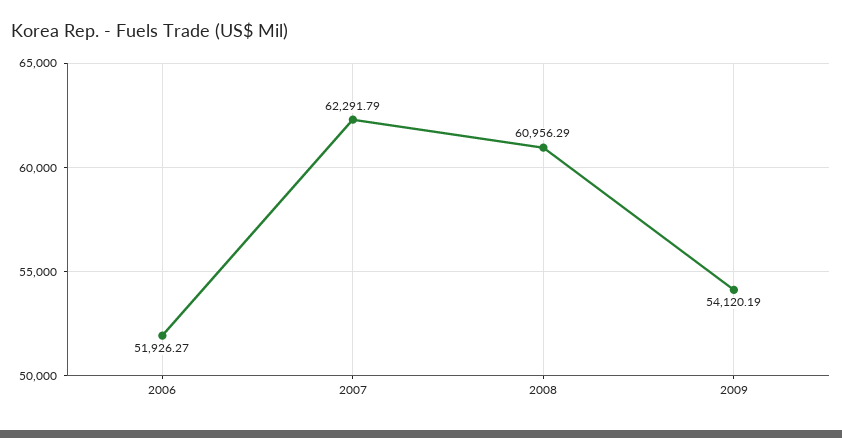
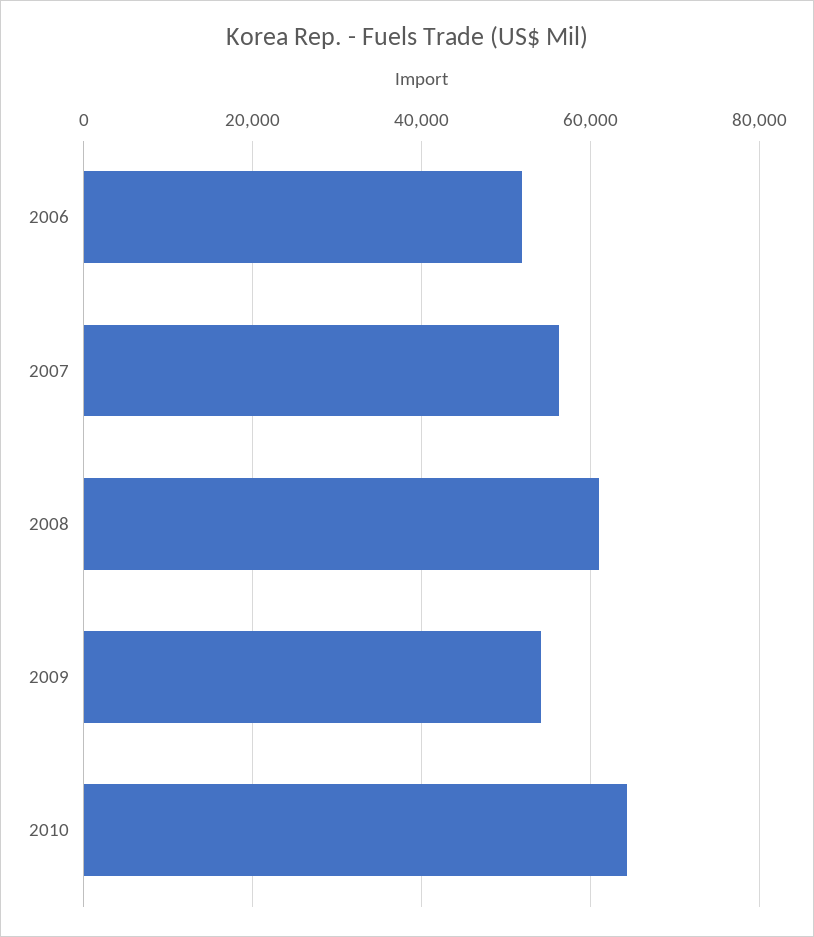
2007: 62291.79 -> 56000
2010: none -> 64000

